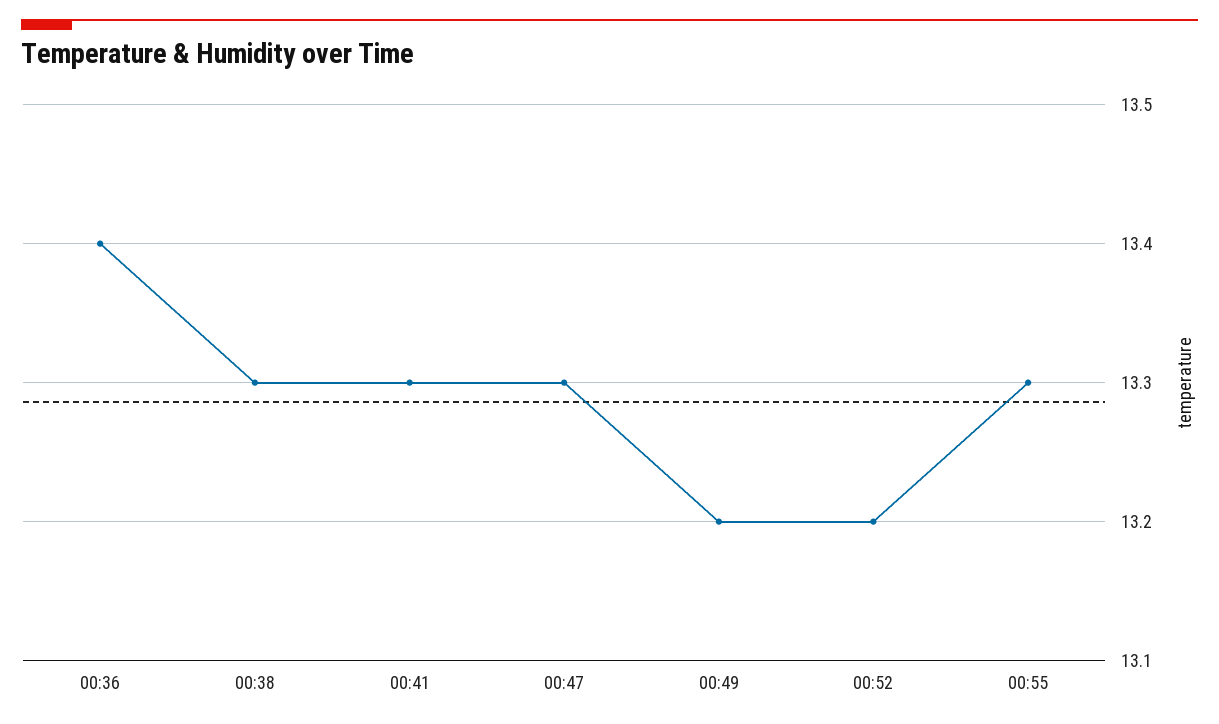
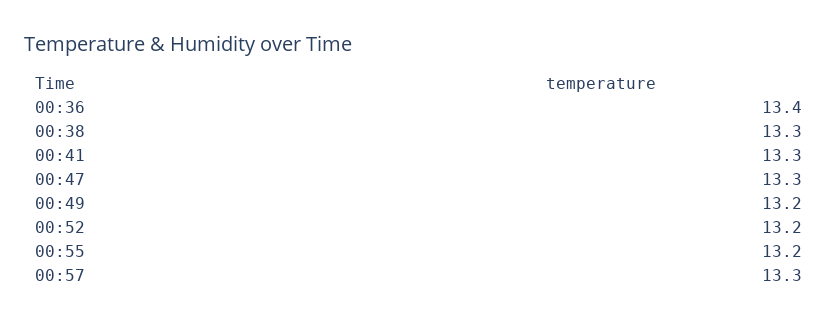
00:55: 13.3 -> 13.2
00:57: none -> 13.3

